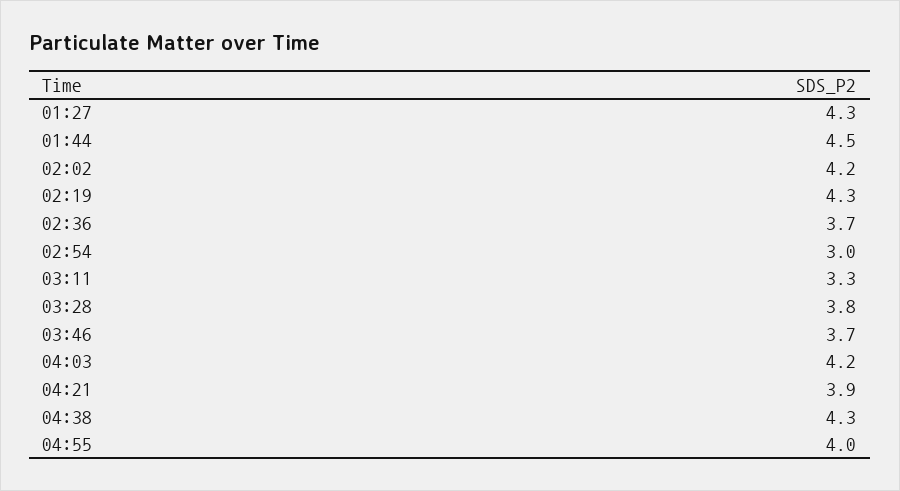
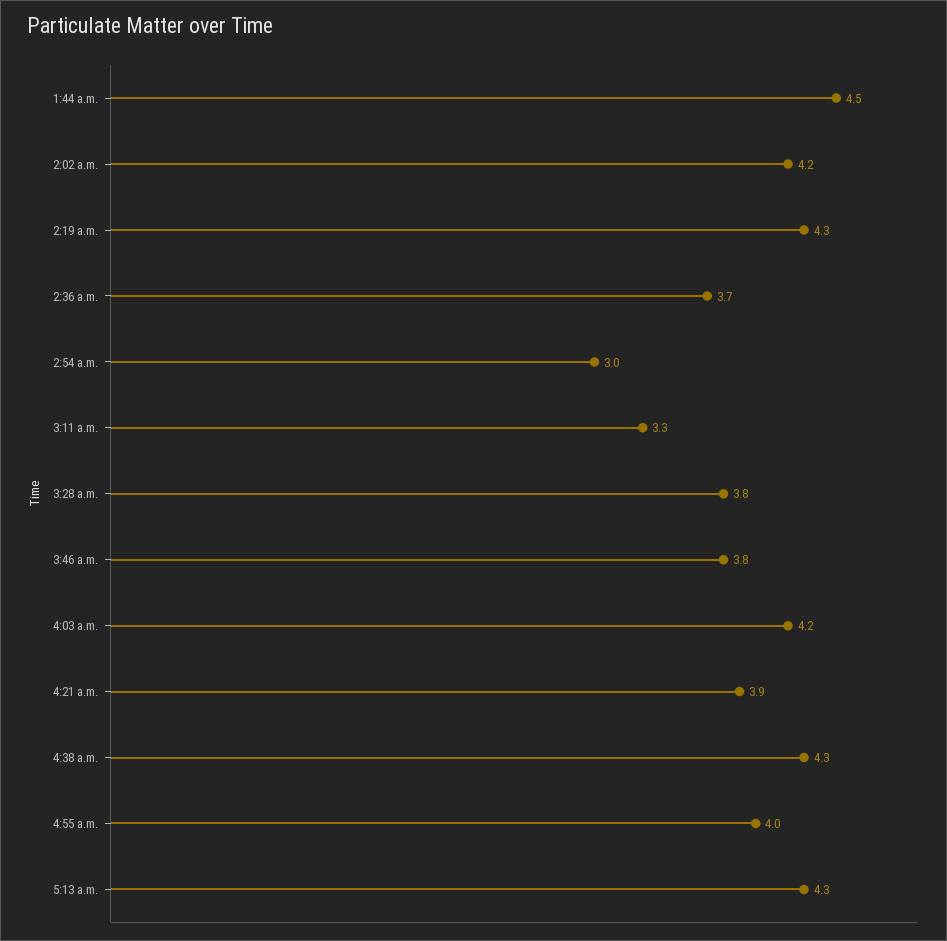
01:27: 4.3 -> none
03:46: 3.7 -> 3.8
5:13 a.m.: none -> 4.3

